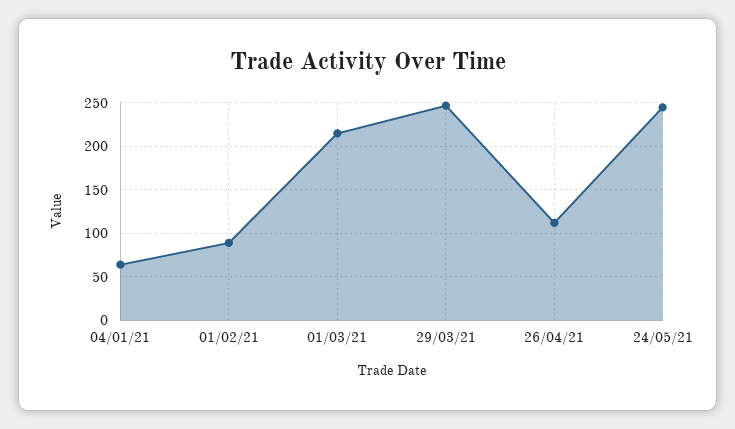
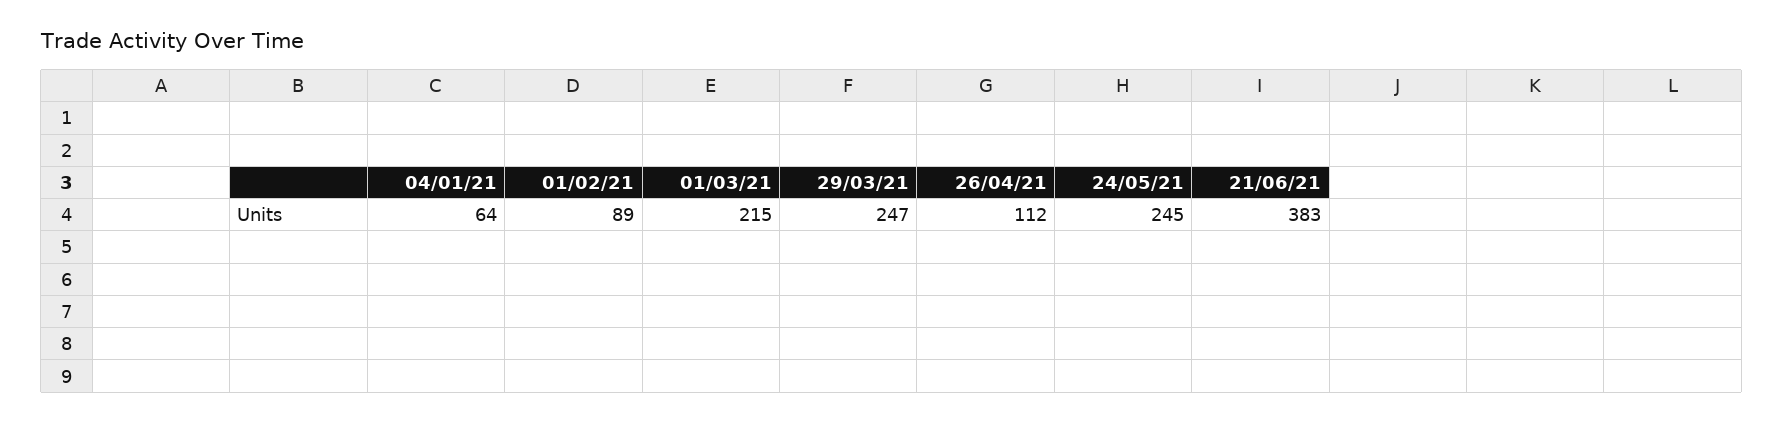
21/06/21: none -> 383

